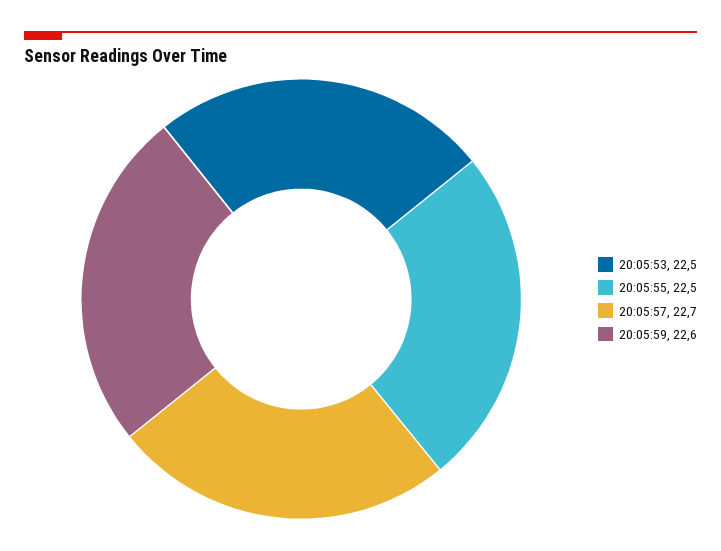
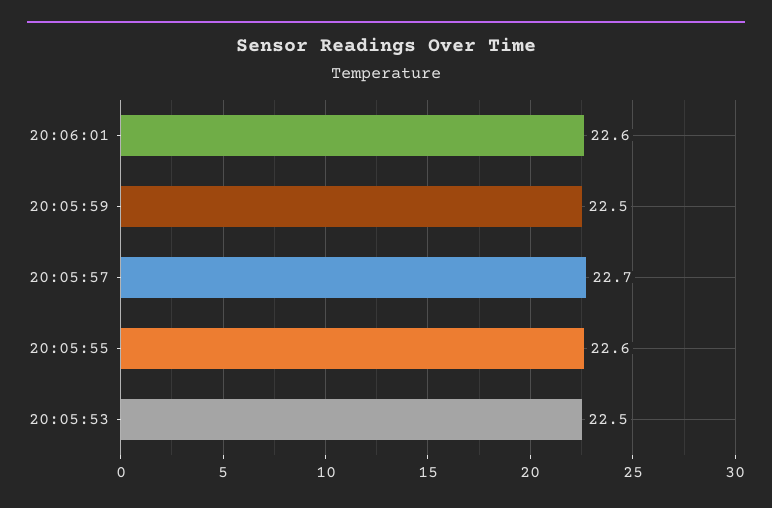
20:05:55: 22.5 -> 22.6
20:05:59: 22.6 -> 22.5
20:06:01: none -> 22.6

